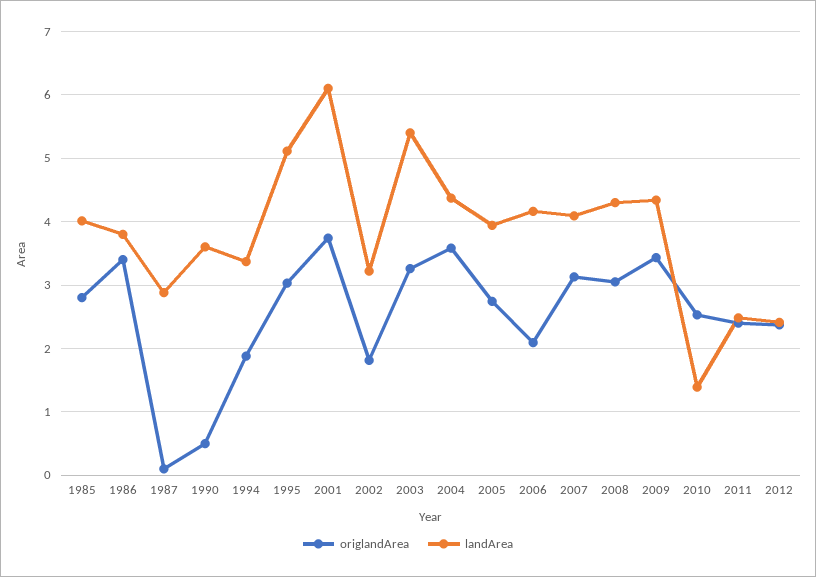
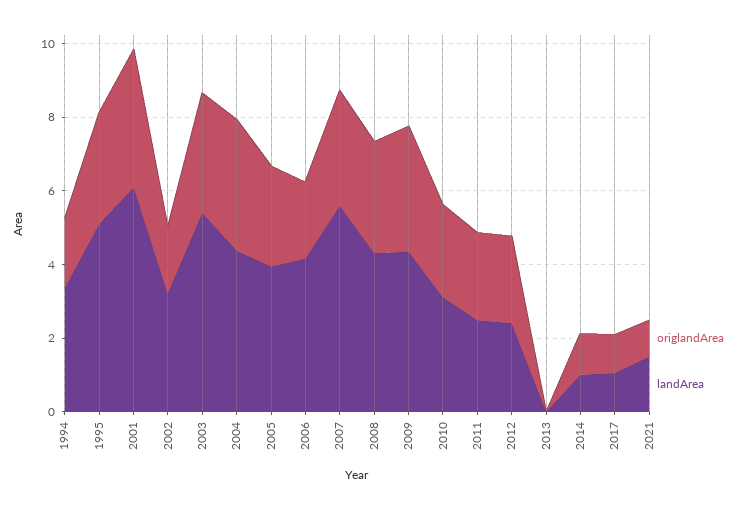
origlandArea, 1985: 2.8 -> none
landArea, 1985: 4 -> none
origlandArea, 1986: 3.4 -> none
landArea, 1986: 3.8 -> none
origlandArea, 1987: 0.1 -> none
landArea, 1987: 2.9 -> none
origlandArea, 1990: 0.5 -> none
landArea, 1990: 3.6 -> none
landArea, 2007: 4.1 -> 5.5
landArea, 2010: 1.4 -> 3
origlandArea, 2013: none -> 0
landArea, 2013: none -> 0
origlandArea, 2014: none -> 1
landArea, 2014: none -> 1
origlandArea, 2017: none -> 1
landArea, 2017: none -> 1
origlandArea, 2021: none -> 1
landArea, 2021: none -> 1.5

